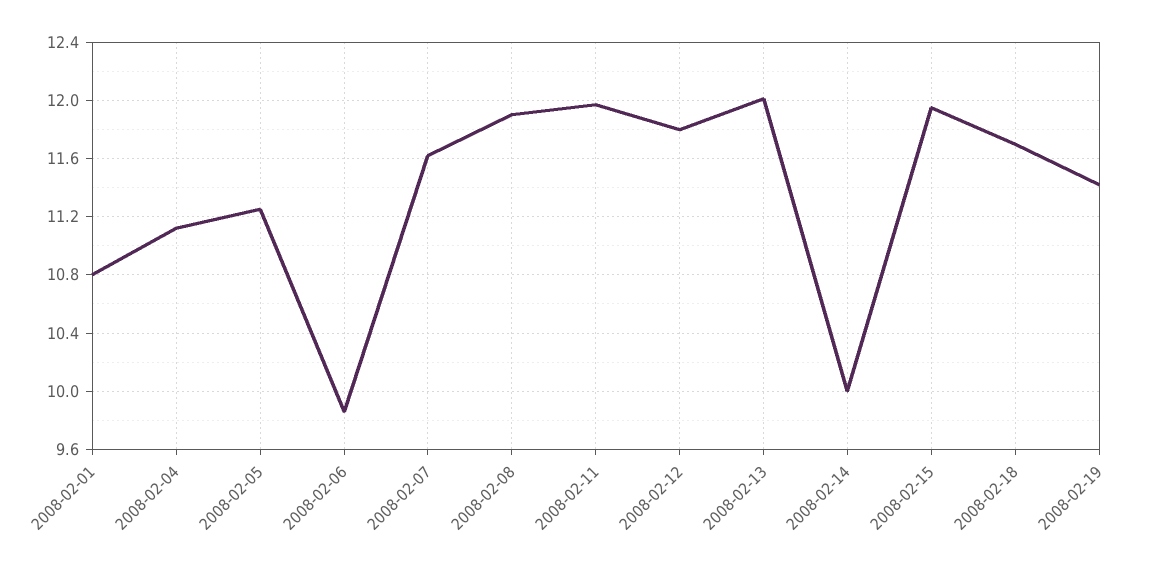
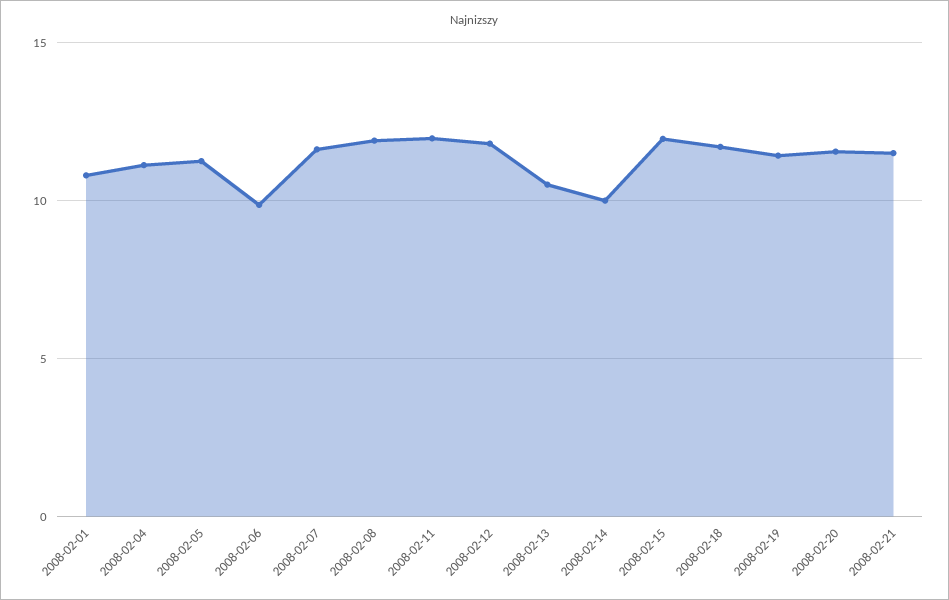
2008-02-13: 12 -> 10.5
2008-02-20: none -> 11.5
2008-02-21: none -> 11.5

